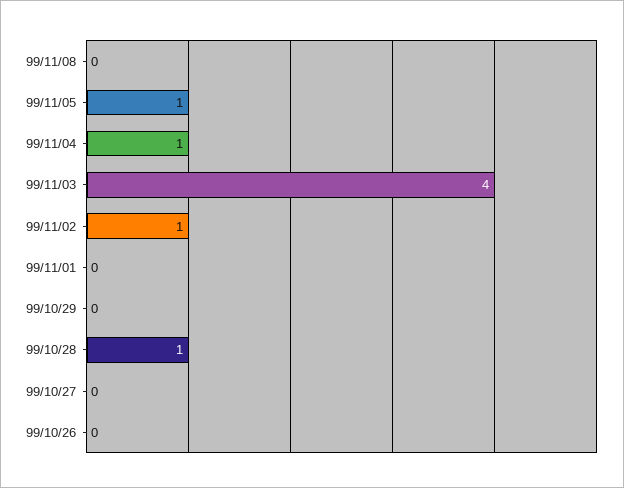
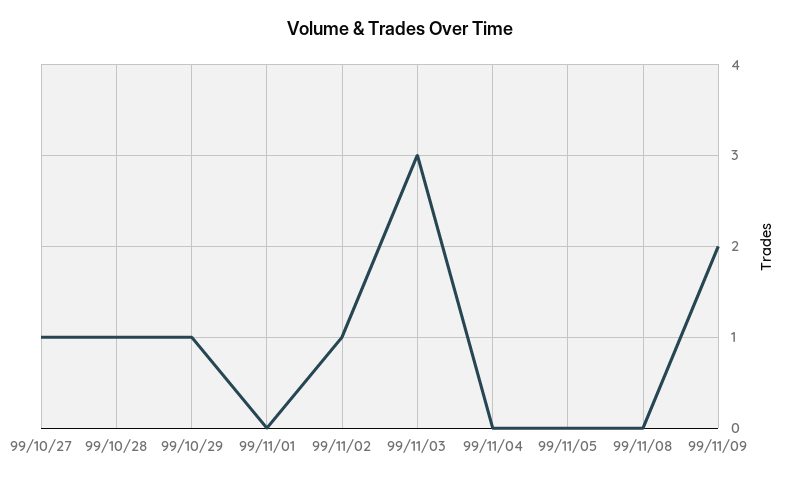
99/11/05: 1 -> 0
99/11/04: 1 -> 0
99/11/03: 4 -> 3
99/10/29: 0 -> 1
99/10/27: 0 -> 1
99/10/26: 0 -> none
99/11/09: none -> 2

